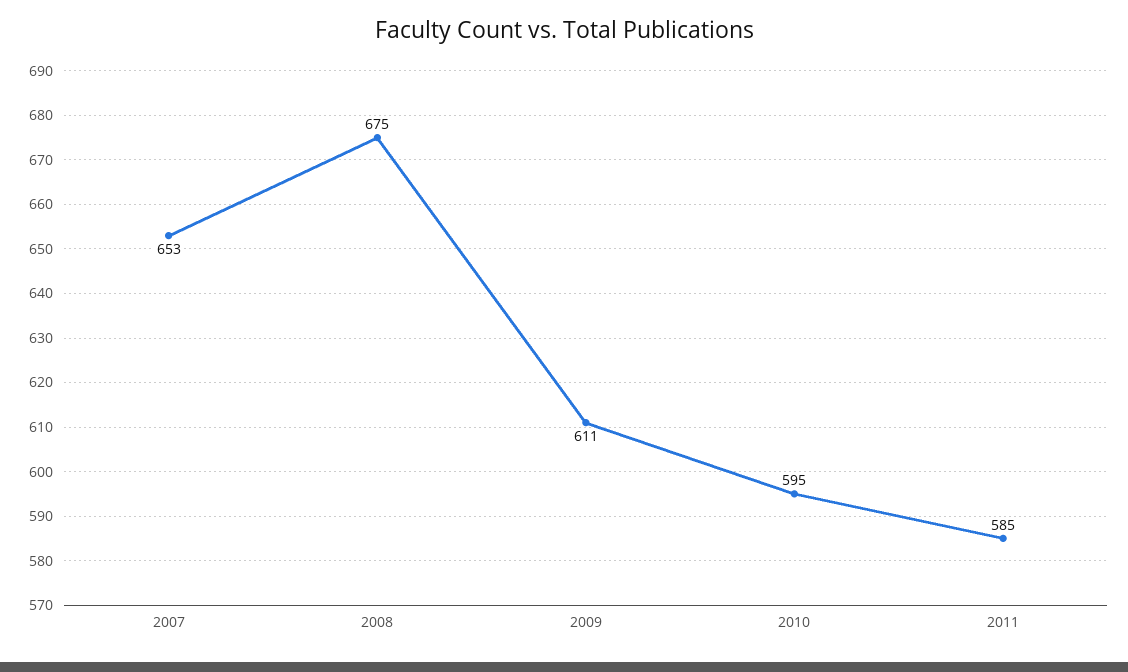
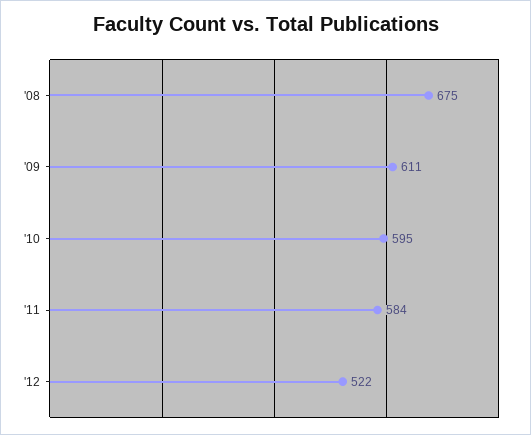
2007: 653 -> none
2011: 585 -> 584
'12: none -> 522

